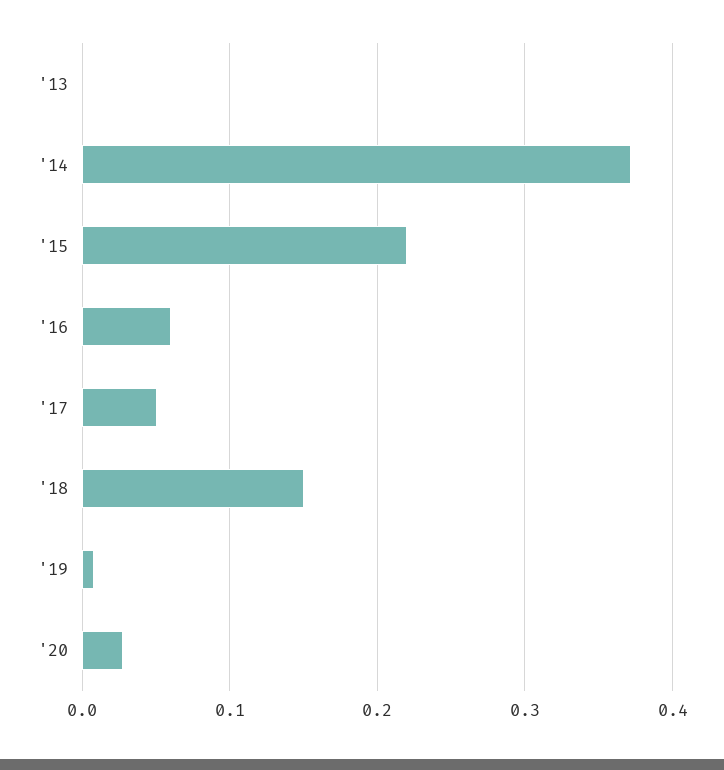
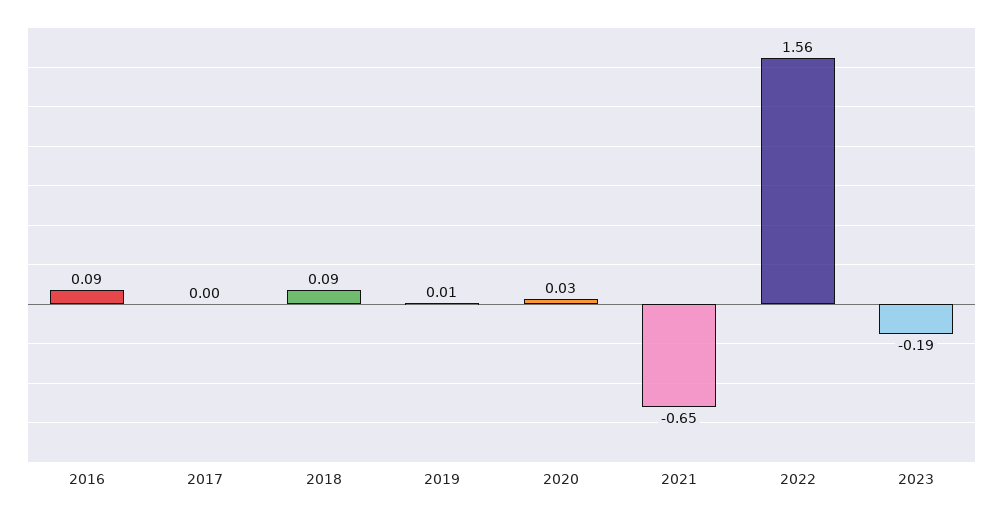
'13: 0 -> none
'14: 0.37 -> none
'15: 0.22 -> none
'16: 0.06 -> 0.09
'17: 0.05 -> 0
'18: 0.15 -> 0.09
2021: none -> -0.65
2022: none -> 1.56
2023: none -> -0.19

